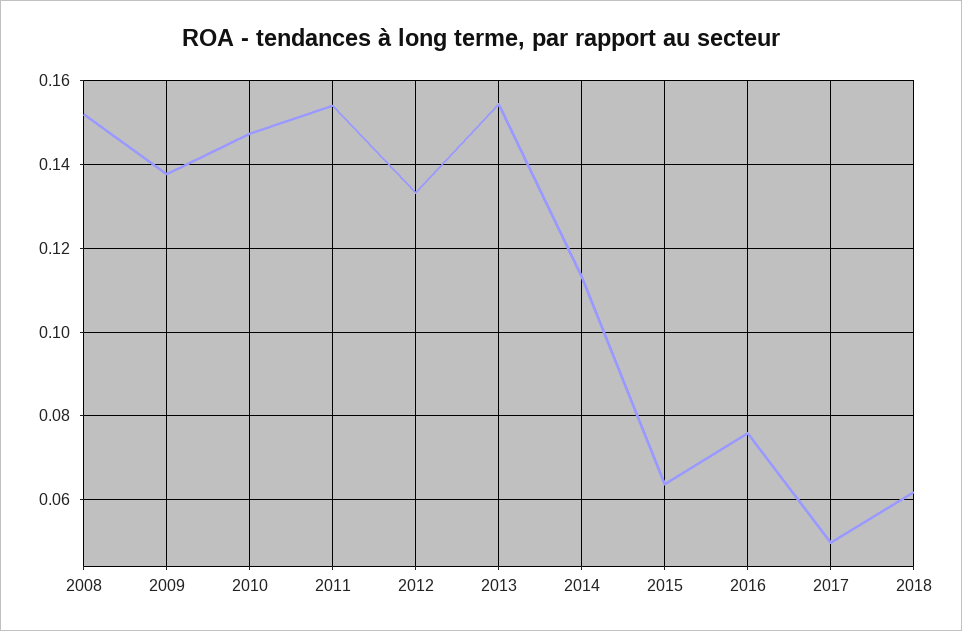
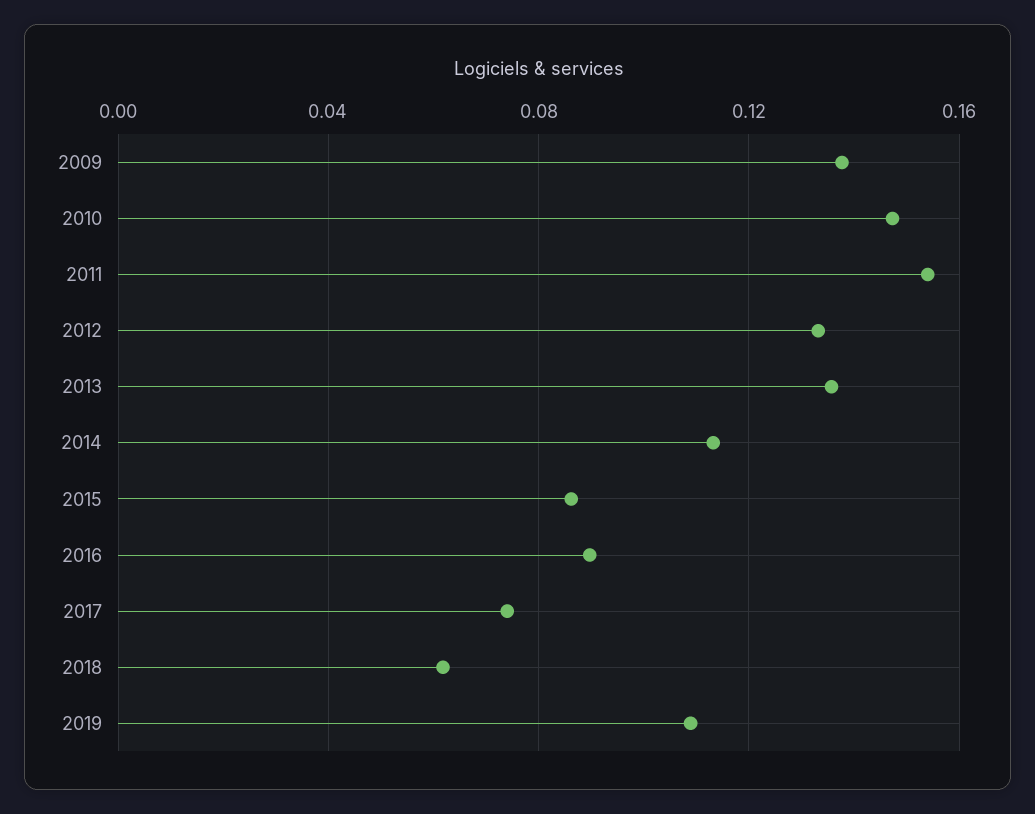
2008: 0.152 -> none
2013: 0.154 -> 0.135
2015: 0.064 -> 0.085
2016: 0.076 -> 0.09
2017: 0.05 -> 0.075
2019: none -> 0.11

